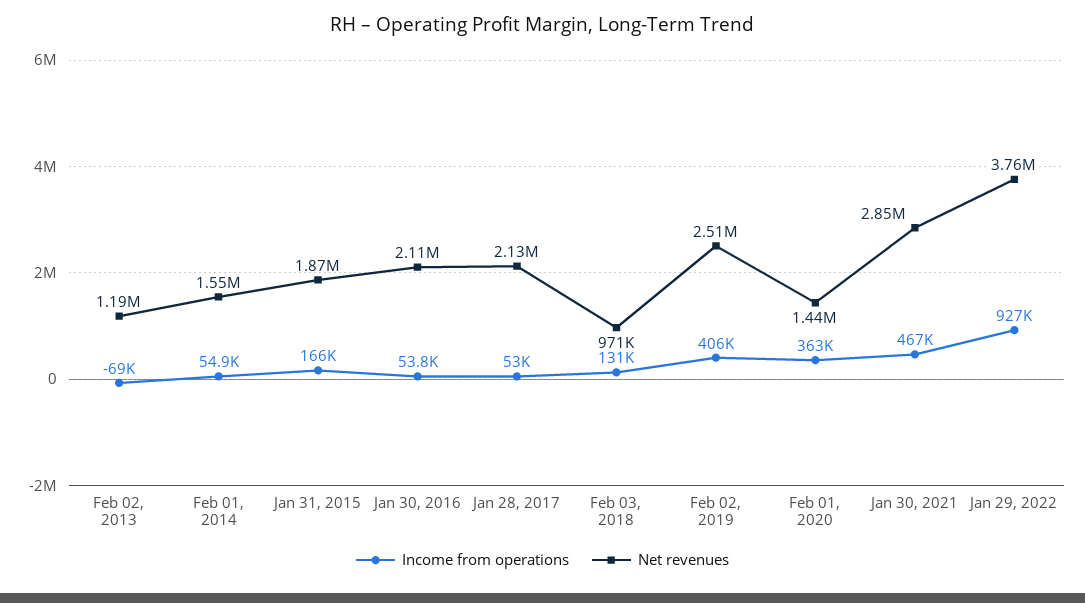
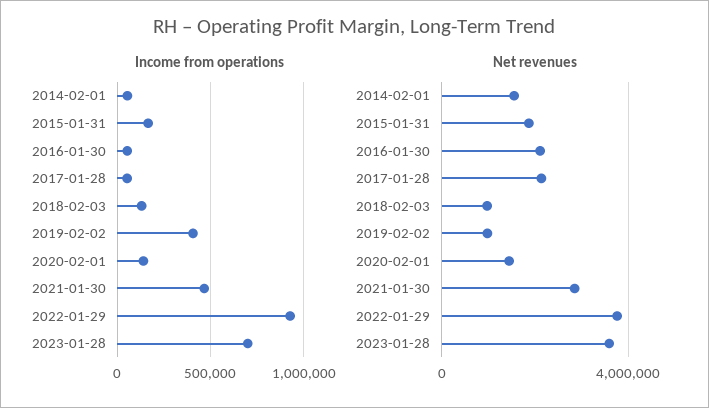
Income from operations, Feb 02, 2013: -69000 -> none
Net revenues, Feb 02, 2013: 1190000 -> none
Net revenues, Feb 02, 2019: 2510000 -> 1000000
Income from operations, Feb 01, 2020: 363000 -> 150000
Income from operations, 2023-01-28: none -> 700000
Net revenues, 2023-01-28: none -> 3500000

